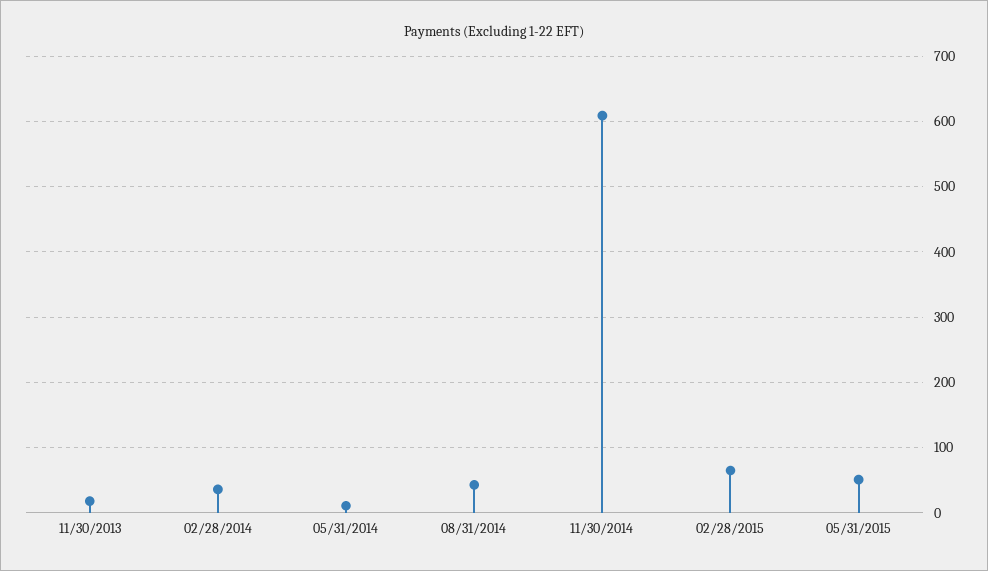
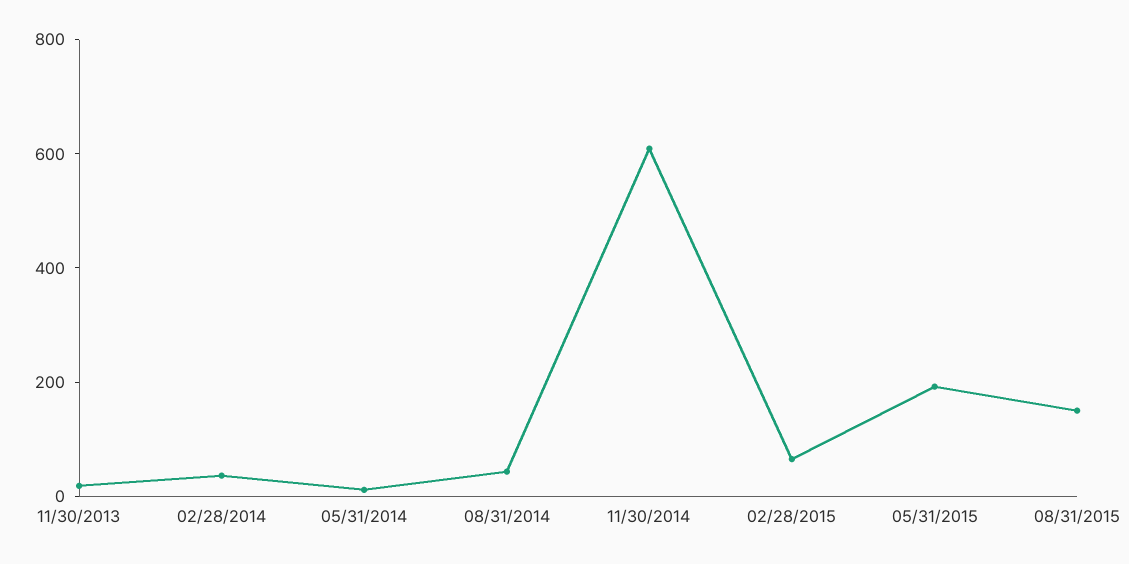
05/31/2015: 50 -> 200
08/31/2015: none -> 150

